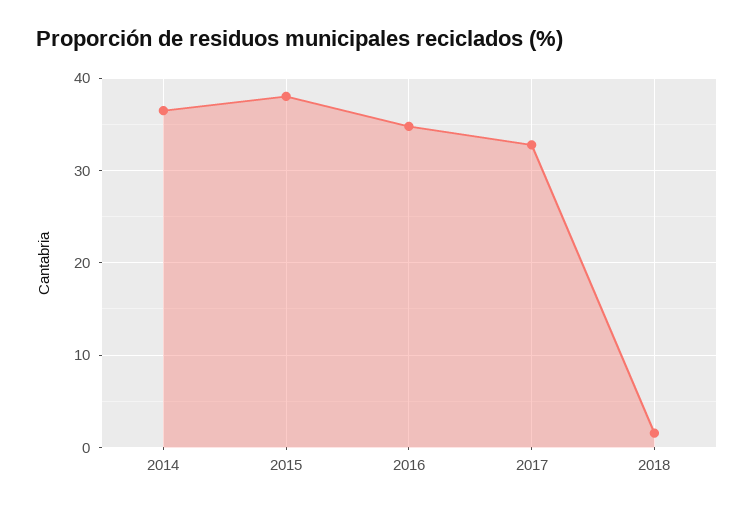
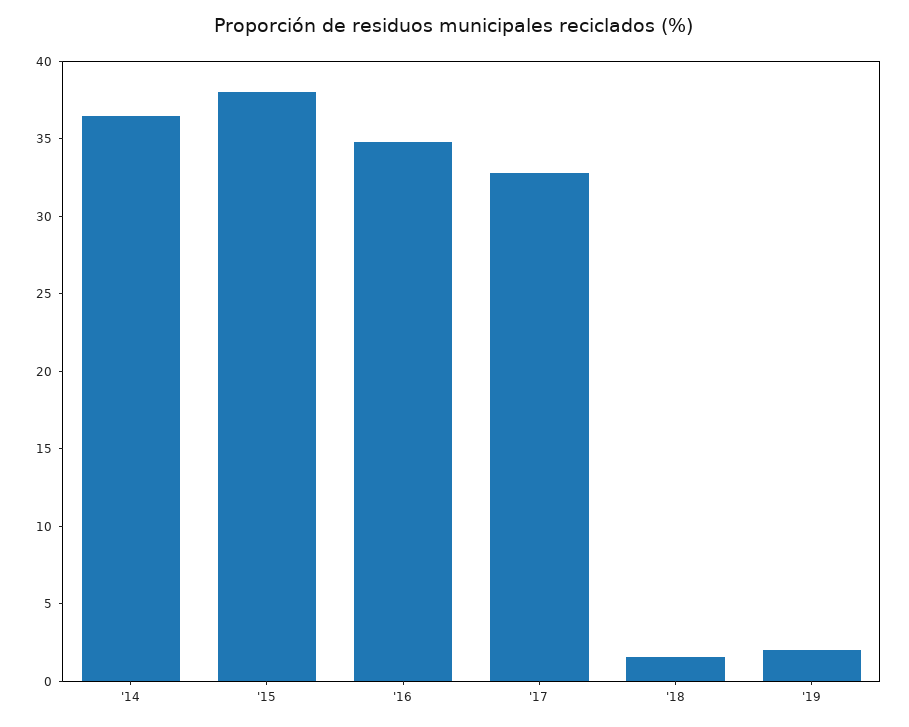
'19: none -> 2

